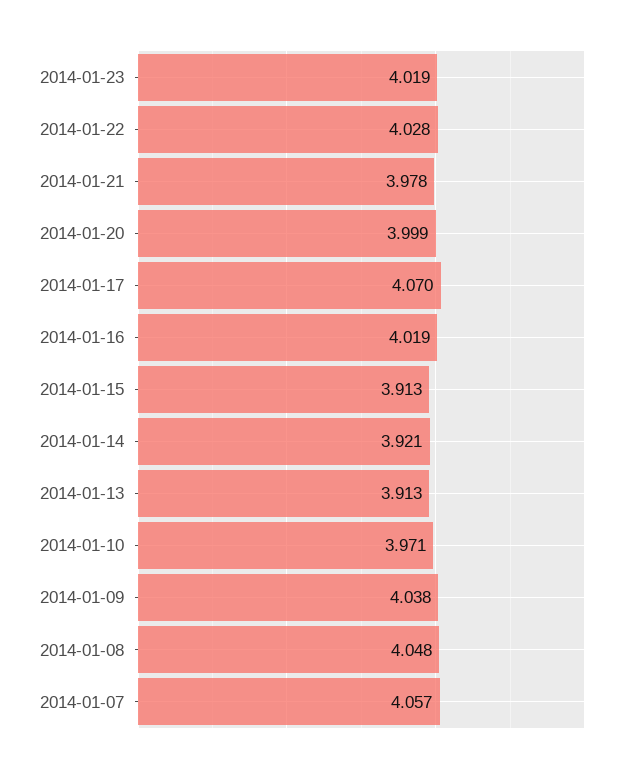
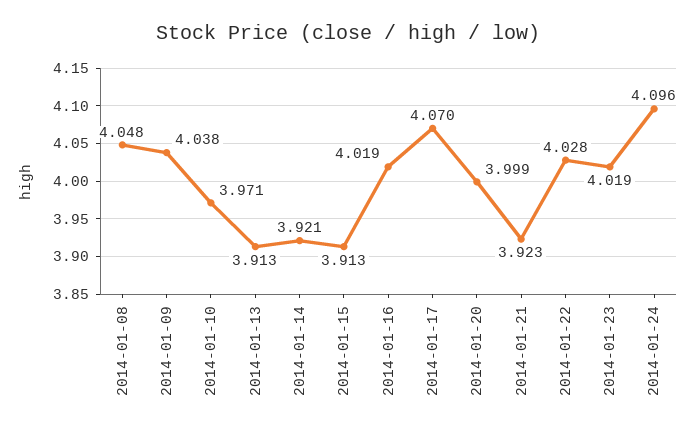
2014-01-21: 3.978 -> 3.923
2014-01-07: 4.057 -> none
2014-01-24: none -> 4.096

